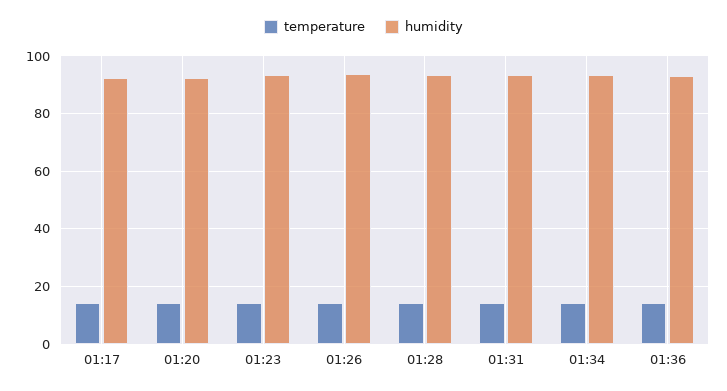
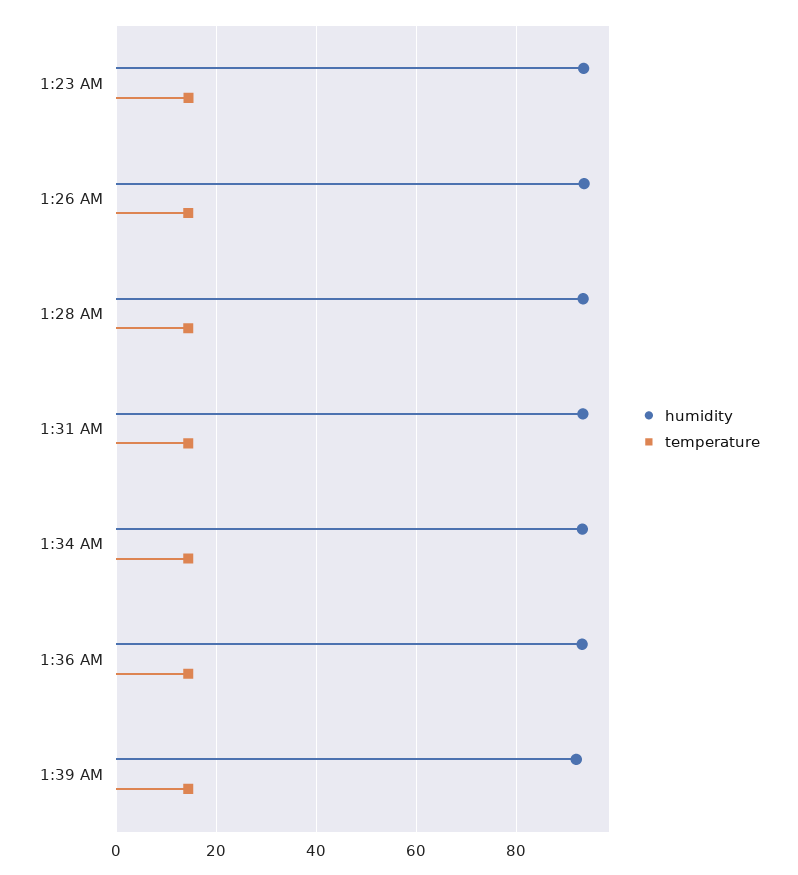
temperature, 01:17: 15 -> none
humidity, 01:17: 92.5 -> none
temperature, 01:20: 15 -> none
humidity, 01:20: 92.5 -> none
humidity, 1:39 AM: none -> 92
temperature, 1:39 AM: none -> 14

